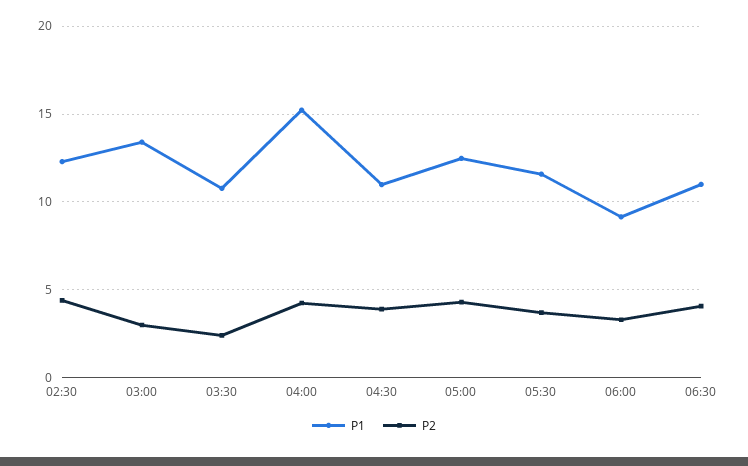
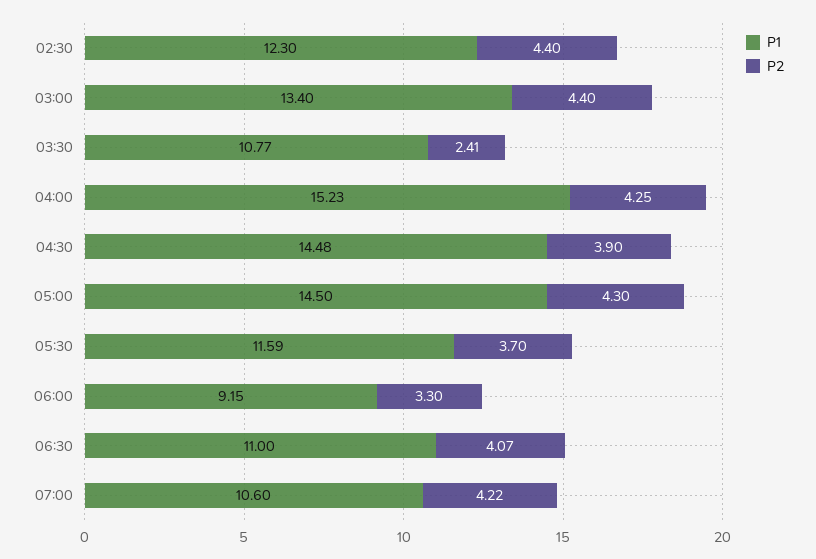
P2, 03:00: 3 -> 4.4
P1, 04:30: 11 -> 14.48
P1, 05:00: 12.5 -> 14.5
P1, 07:00: none -> 10.6
P2, 07:00: none -> 4.22

